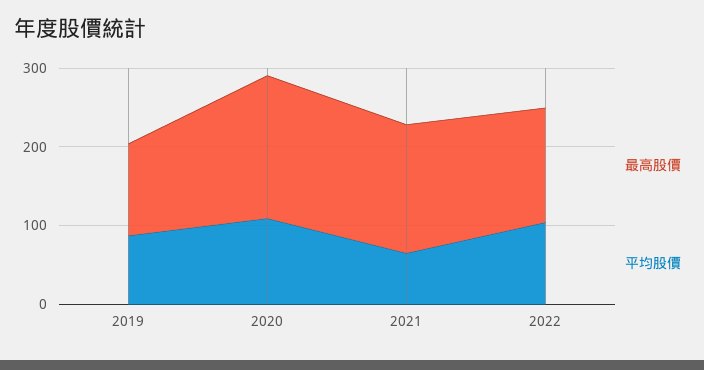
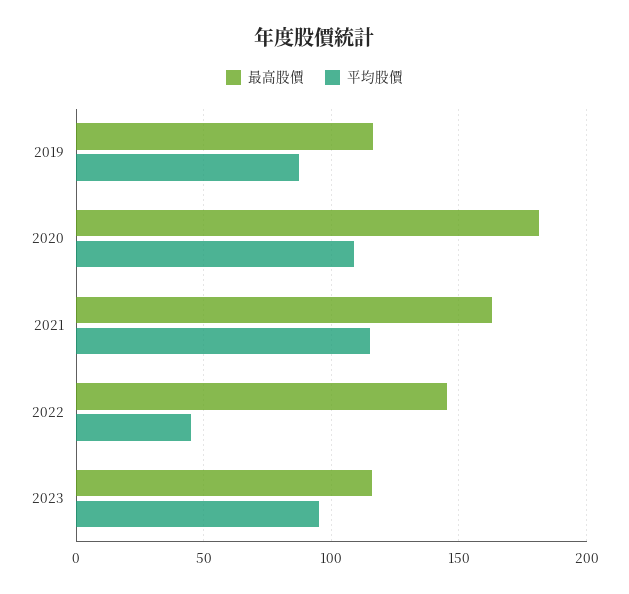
平均股價, 2021: 60 -> 115
平均股價, 2022: 100 -> 45
最高股價, 2023: none -> 115
平均股價, 2023: none -> 95

